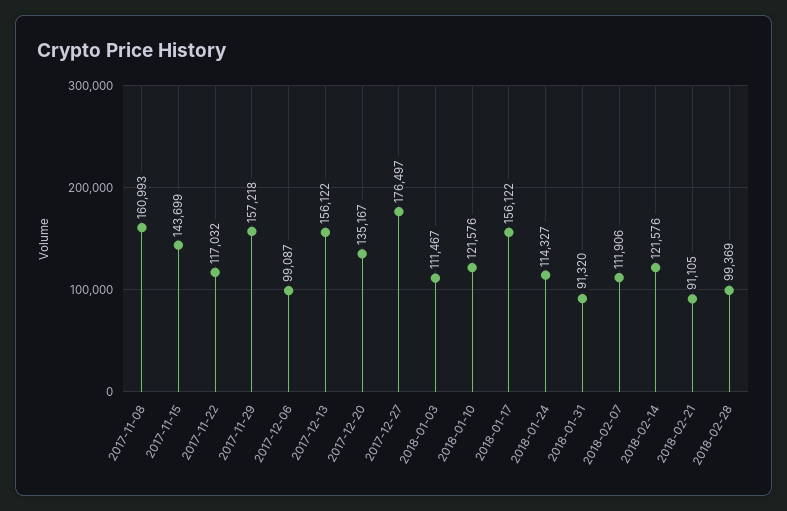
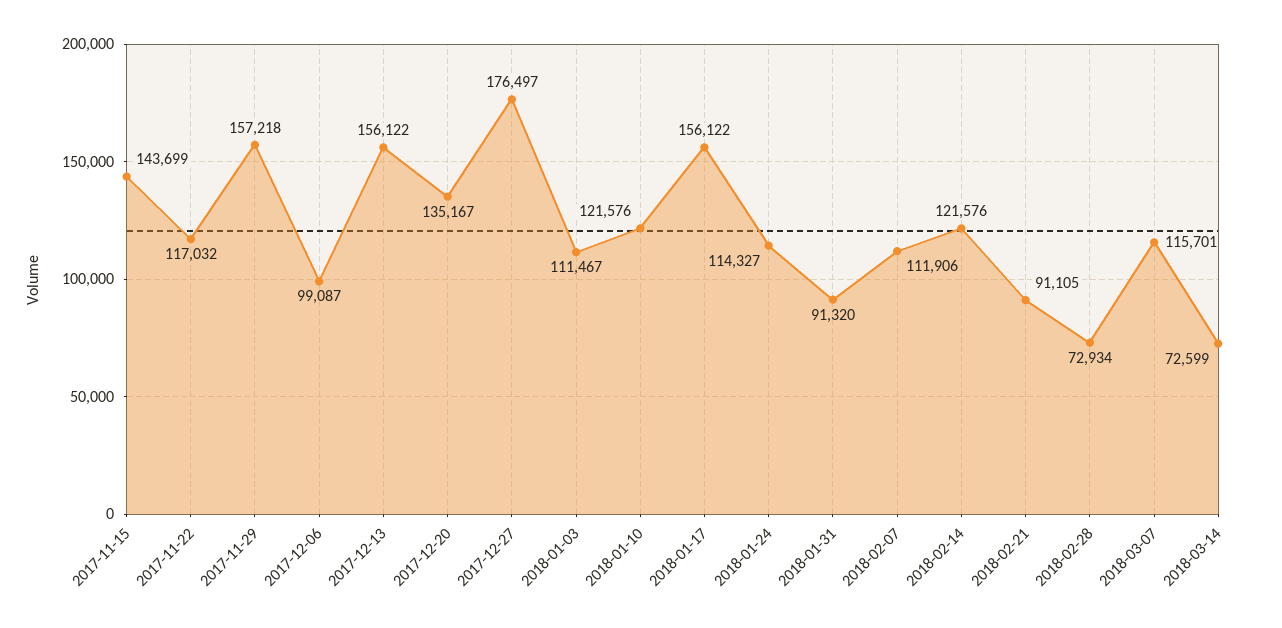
2017-11-08: 160993 -> none
2018-02-28: 99369 -> 72934
2018-03-07: none -> 115701
2018-03-14: none -> 72599

